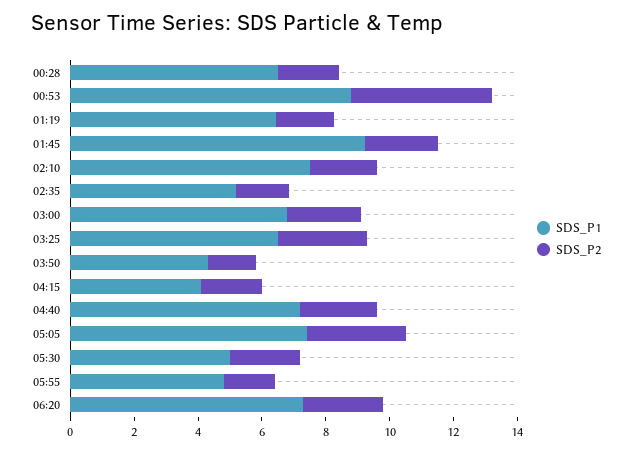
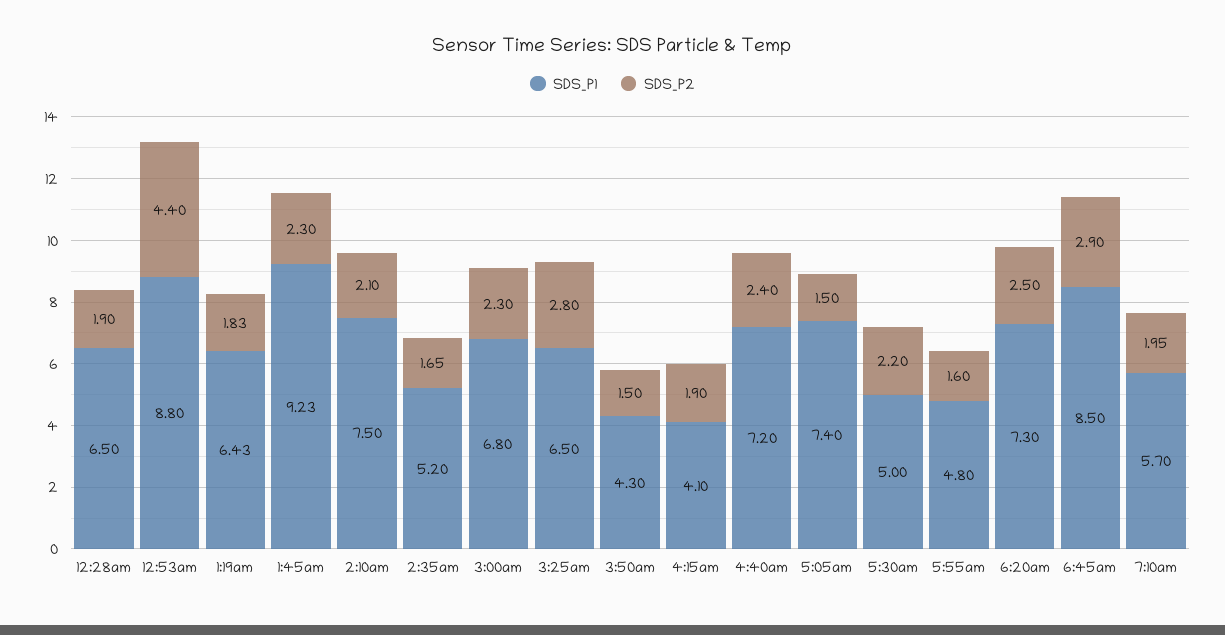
SDS_P2, 05:05: 3 -> 1.5
SDS_P1, 6:45am: none -> 8.5
SDS_P2, 6:45am: none -> 2.9
SDS_P1, 7:10am: none -> 5.7
SDS_P2, 7:10am: none -> 1.95

